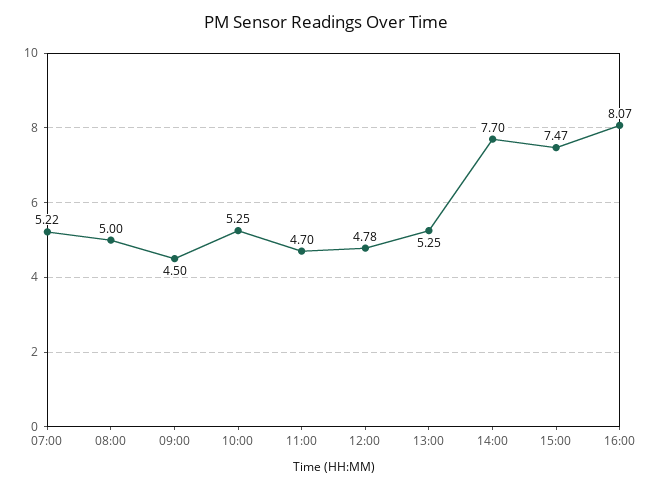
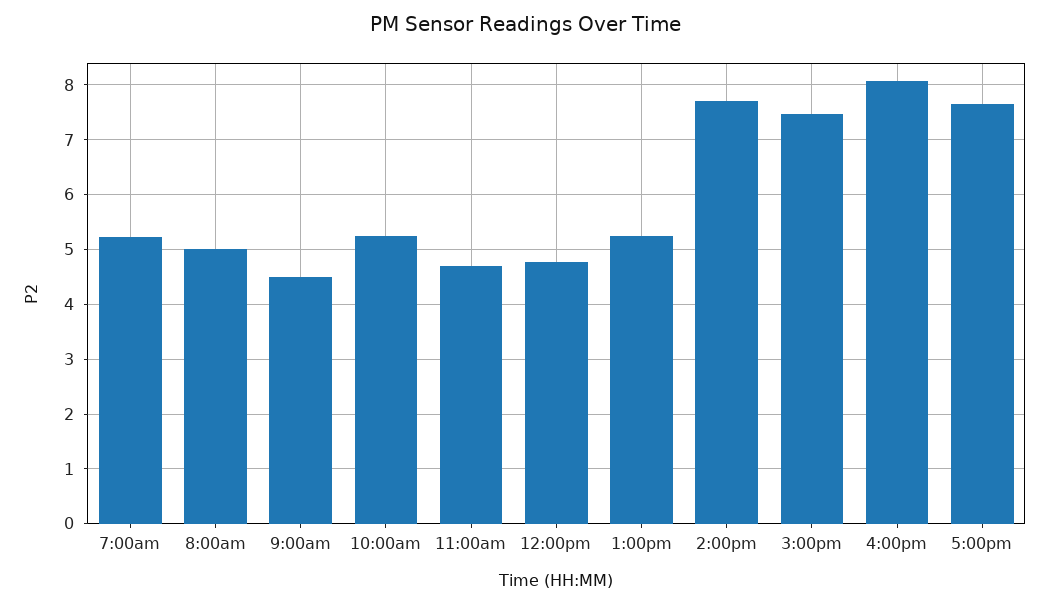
5:00pm: none -> 7.6

